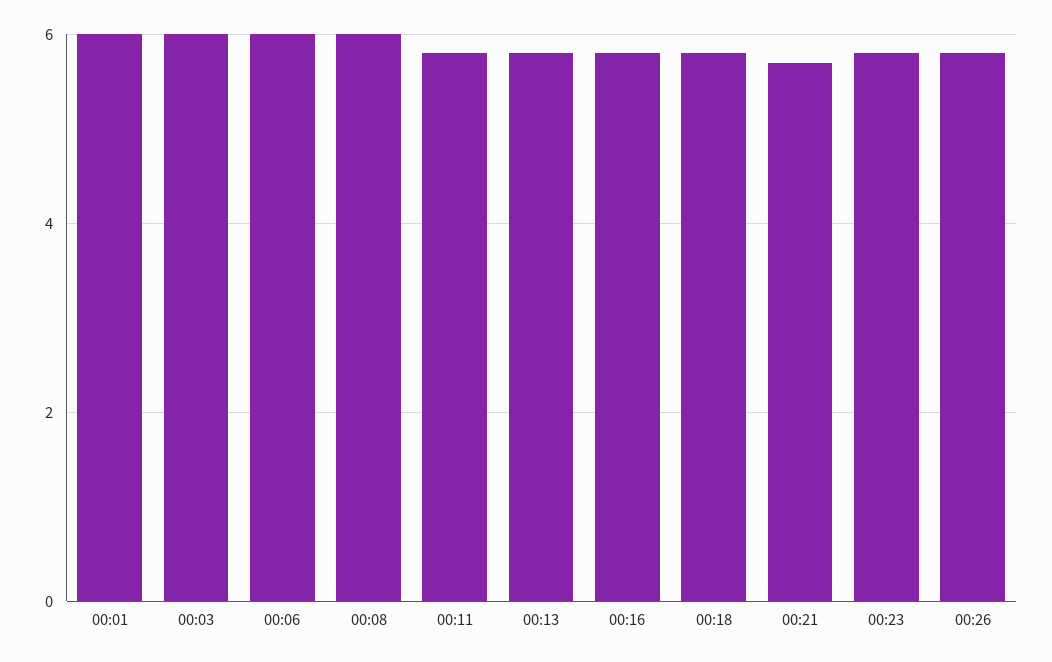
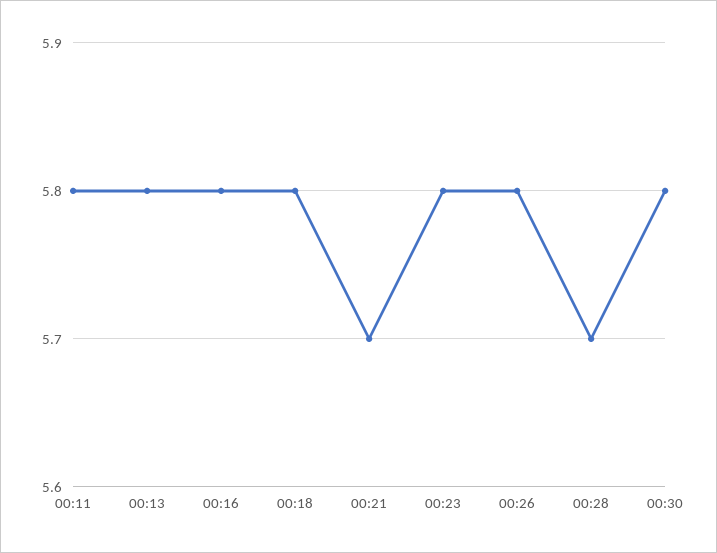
00:01: 6 -> none
00:03: 6 -> none
00:06: 6 -> none
00:08: 6 -> none
00:28: none -> 5.7
00:30: none -> 5.8

